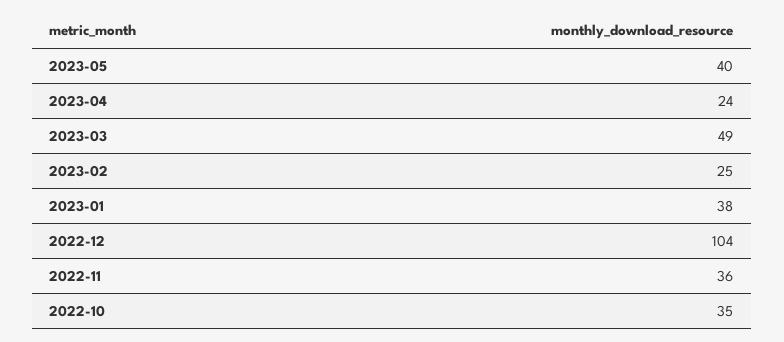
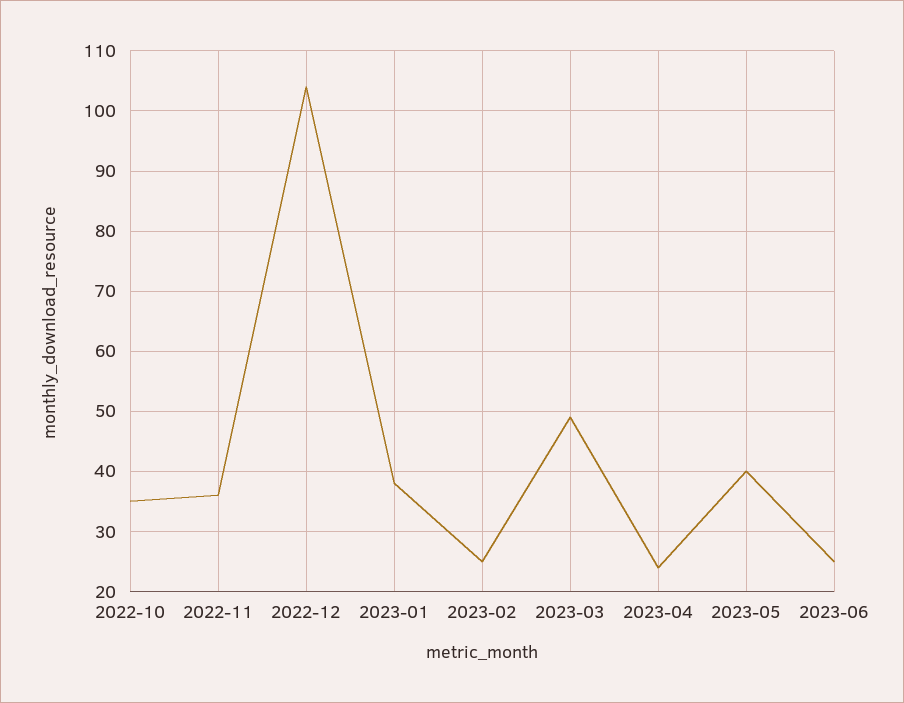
2023-06: none -> 25

